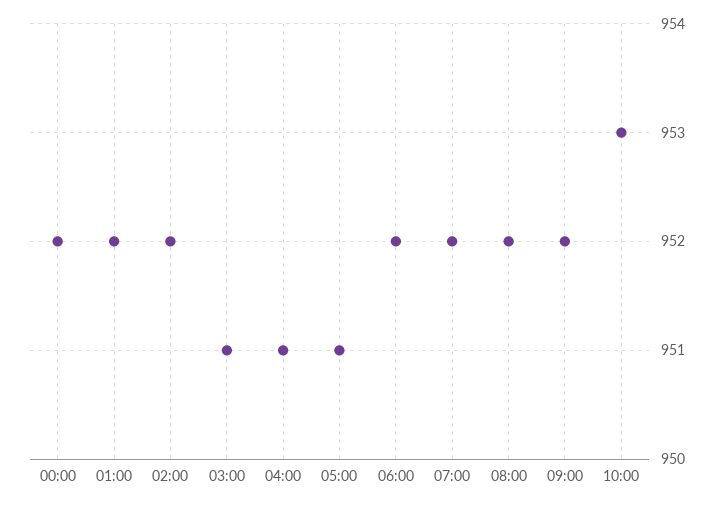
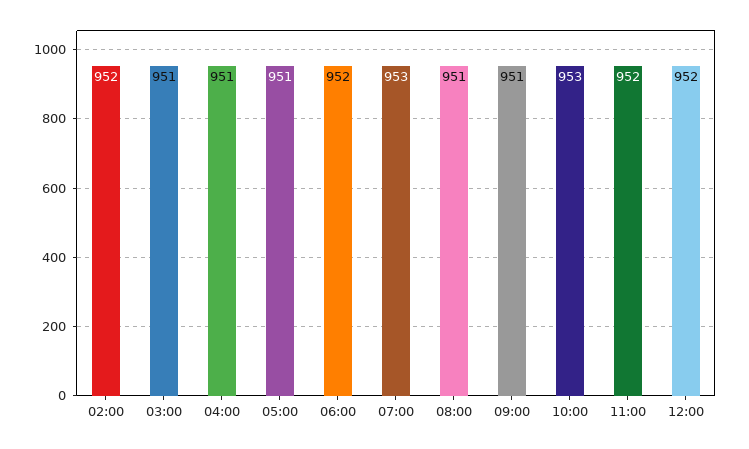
00:00: 952 -> none
01:00: 952 -> none
07:00: 952 -> 953
08:00: 952 -> 951
09:00: 952 -> 951
11:00: none -> 952
12:00: none -> 952

